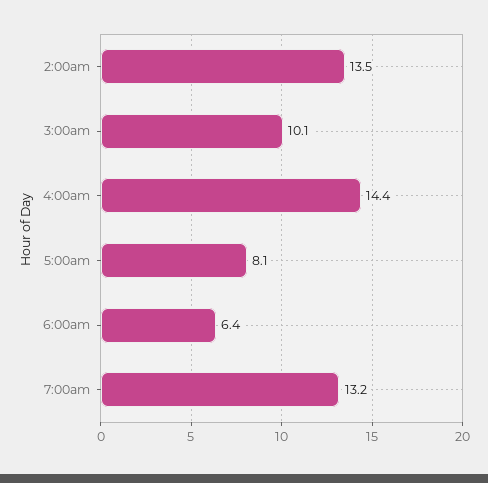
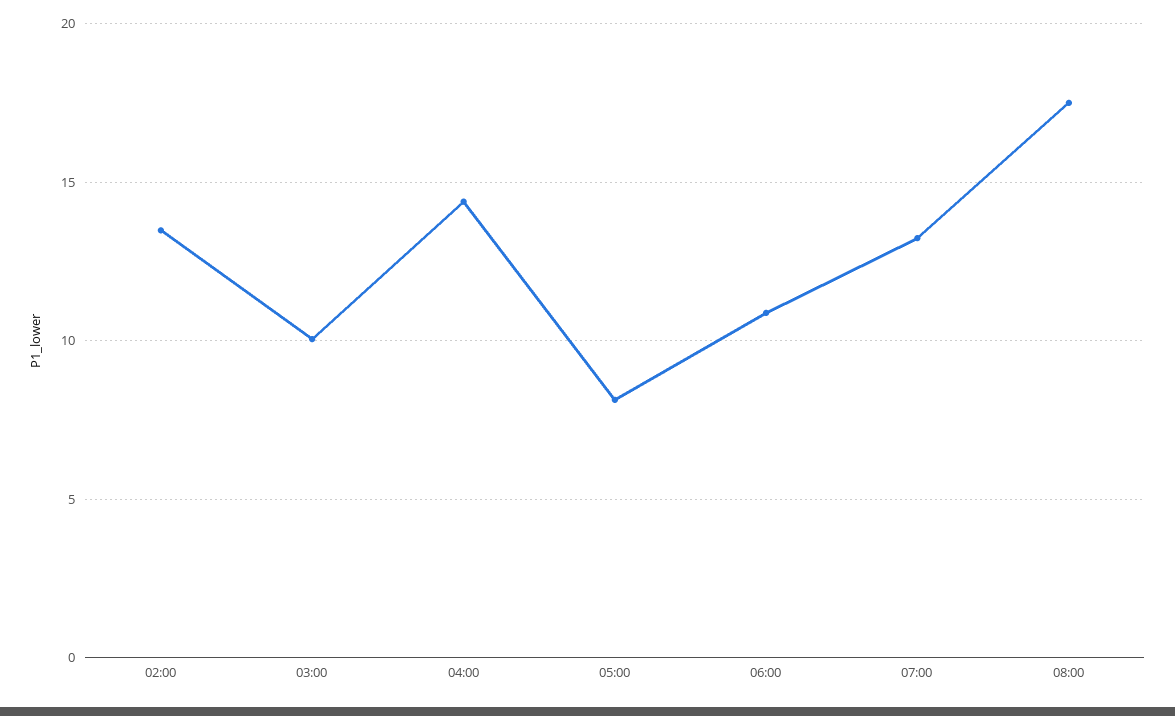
6:00am: 6.4 -> 11
08:00: none -> 17.5

